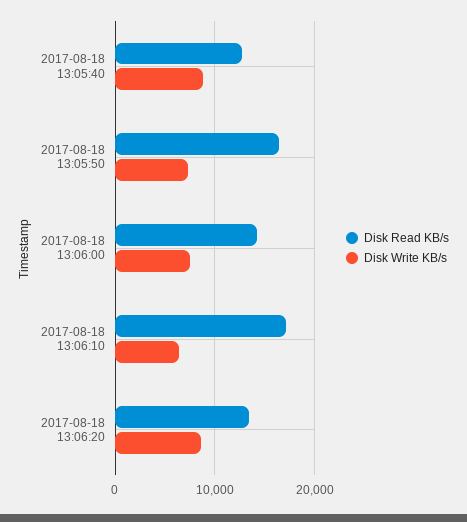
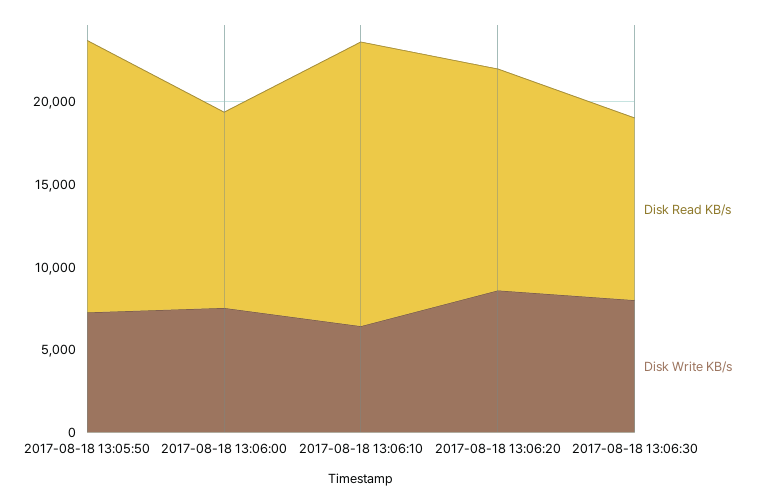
Disk Read KB/s, 2017-08-18 13:05:40: 13000 -> none
Disk Write KB/s, 2017-08-18 13:05:40: 9000 -> none
Disk Read KB/s, 2017-08-18 13:06:00: 14000 -> 12000
Disk Read KB/s, 2017-08-18 13:06:30: none -> 11000
Disk Write KB/s, 2017-08-18 13:06:30: none -> 8000

